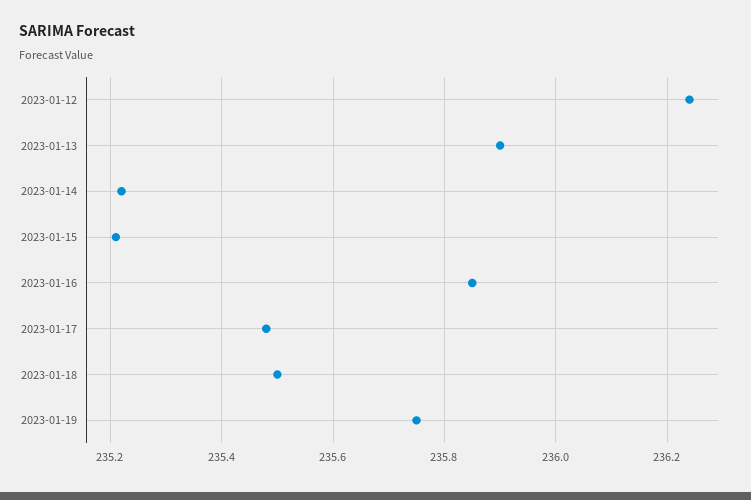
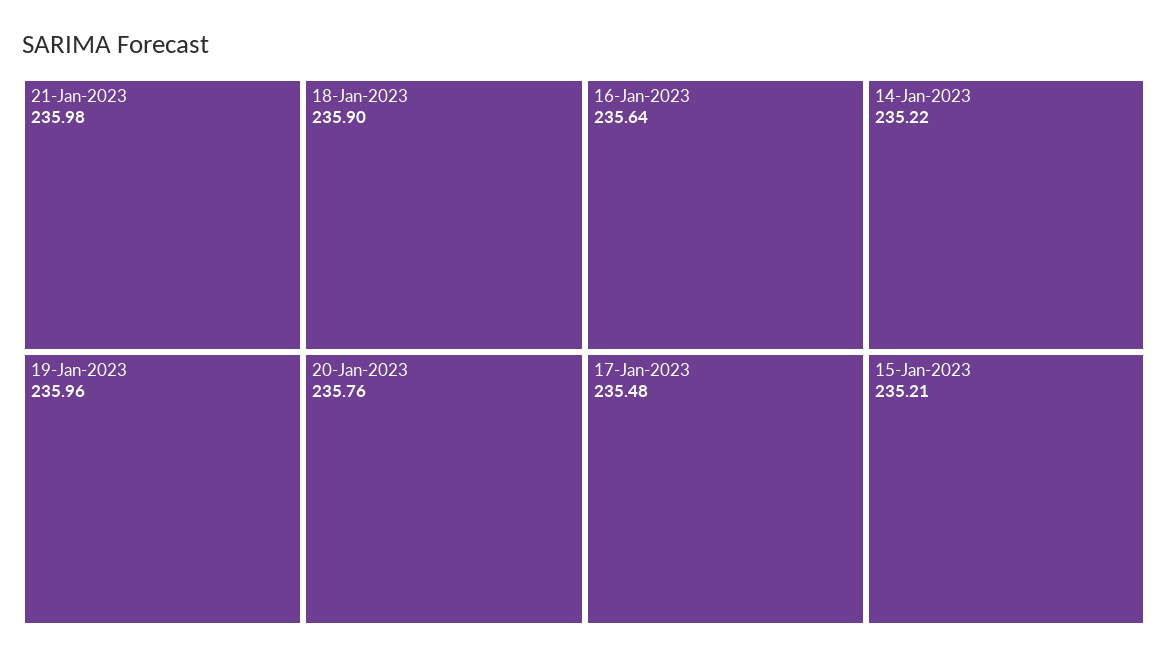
2023-01-12: 236.25 -> none
2023-01-13: 235.9 -> none
2023-01-16: 235.85 -> 235.64
2023-01-18: 235.5 -> 235.9
2023-01-19: 235.75 -> 235.96
21-Jan-2023: none -> 235.98
20-Jan-2023: none -> 235.76

